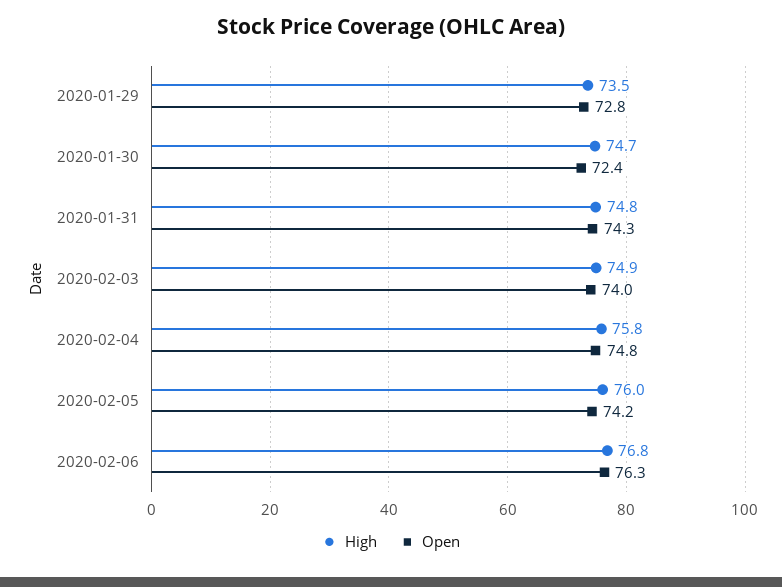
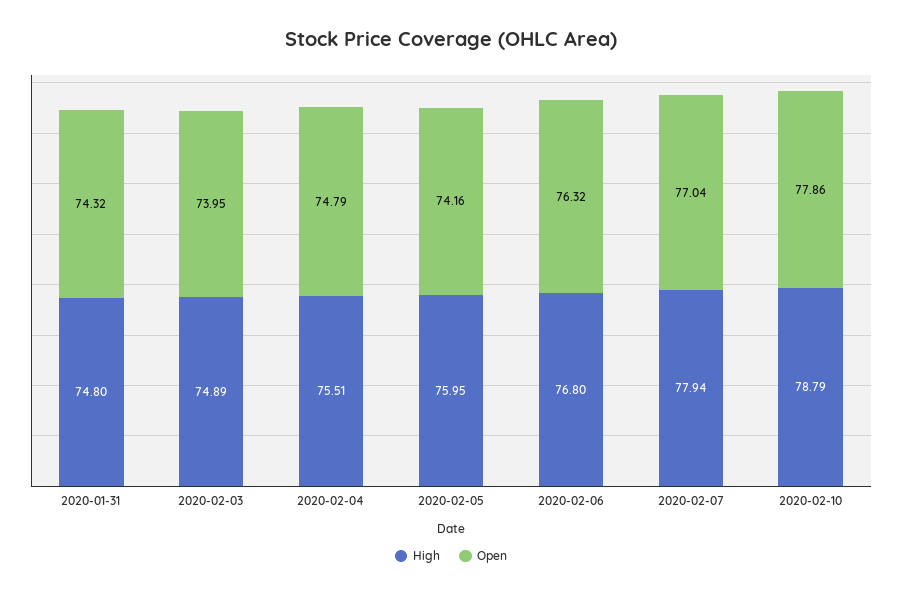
High, 2020-01-29: 73.5 -> none
Open, 2020-01-29: 72.8 -> none
High, 2020-01-30: 74.7 -> none
Open, 2020-01-30: 72.4 -> none
High, 2020-02-04: 75.8 -> 75.51
High, 2020-02-07: none -> 77.94
Open, 2020-02-07: none -> 77.04
High, 2020-02-10: none -> 78.79
Open, 2020-02-10: none -> 77.86

